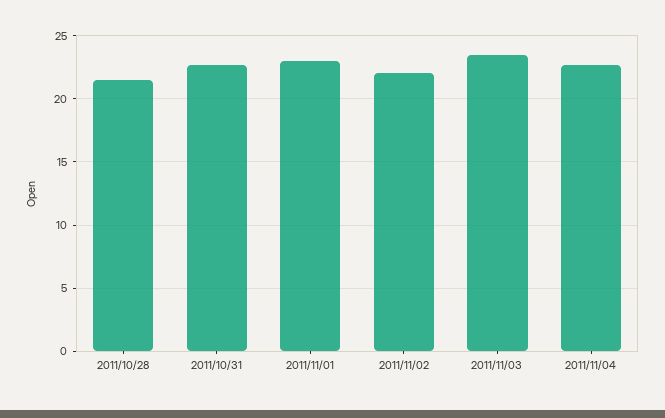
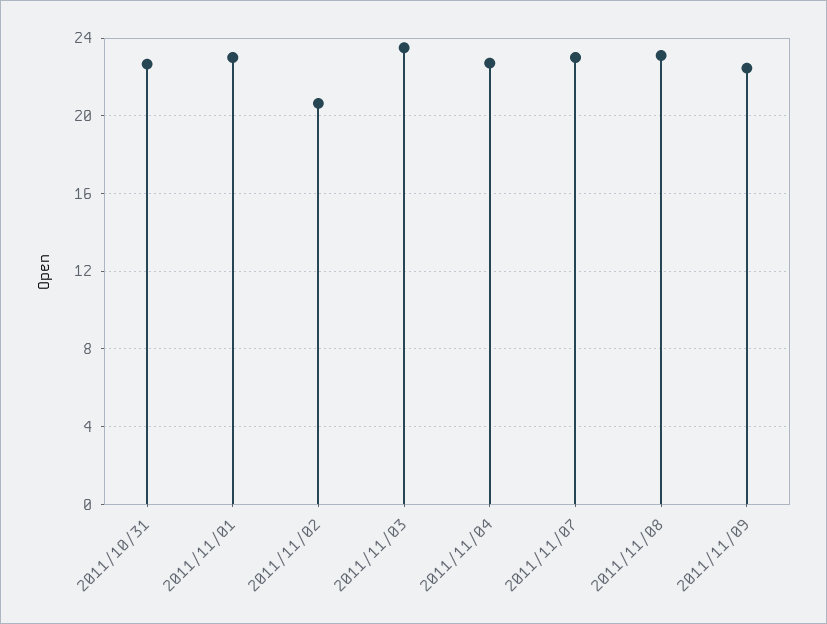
2011/10/28: 21.5 -> none
2011/11/02: 22 -> 20.5
2011/11/07: none -> 23
2011/11/08: none -> 23
2011/11/09: none -> 22.5

